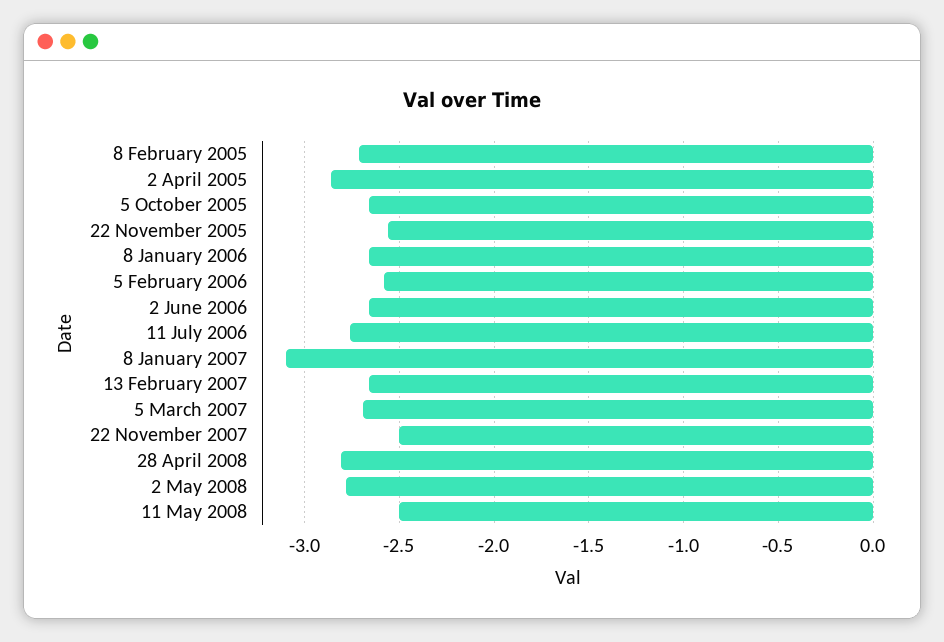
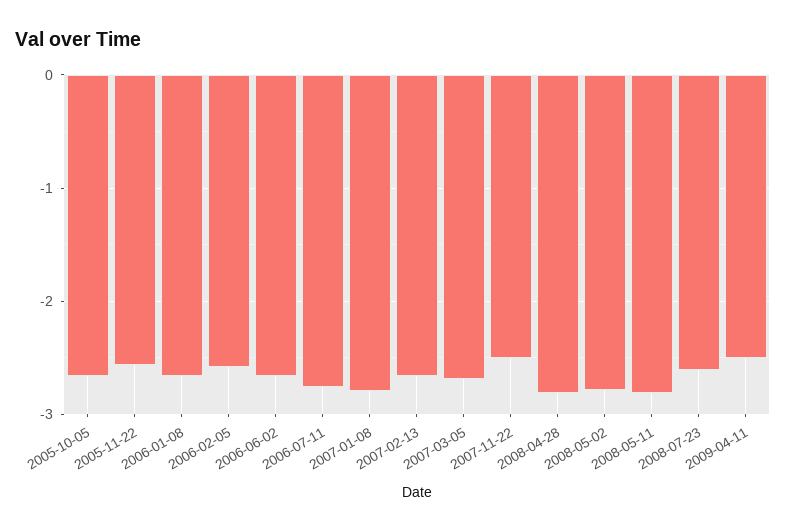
8 February 2005: -2.7 -> none
2 April 2005: -2.85 -> none
8 January 2007: -3.1 -> -2.8
11 May 2008: -2.5 -> -2.8
2008-07-23: none -> -2.6
2009-04-11: none -> -2.5

